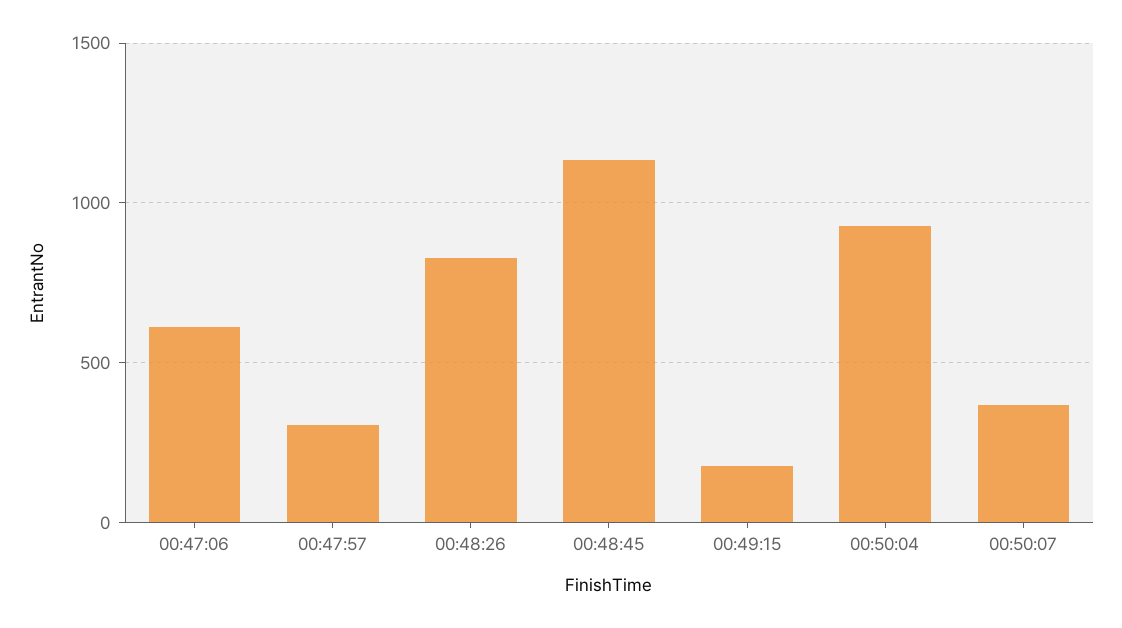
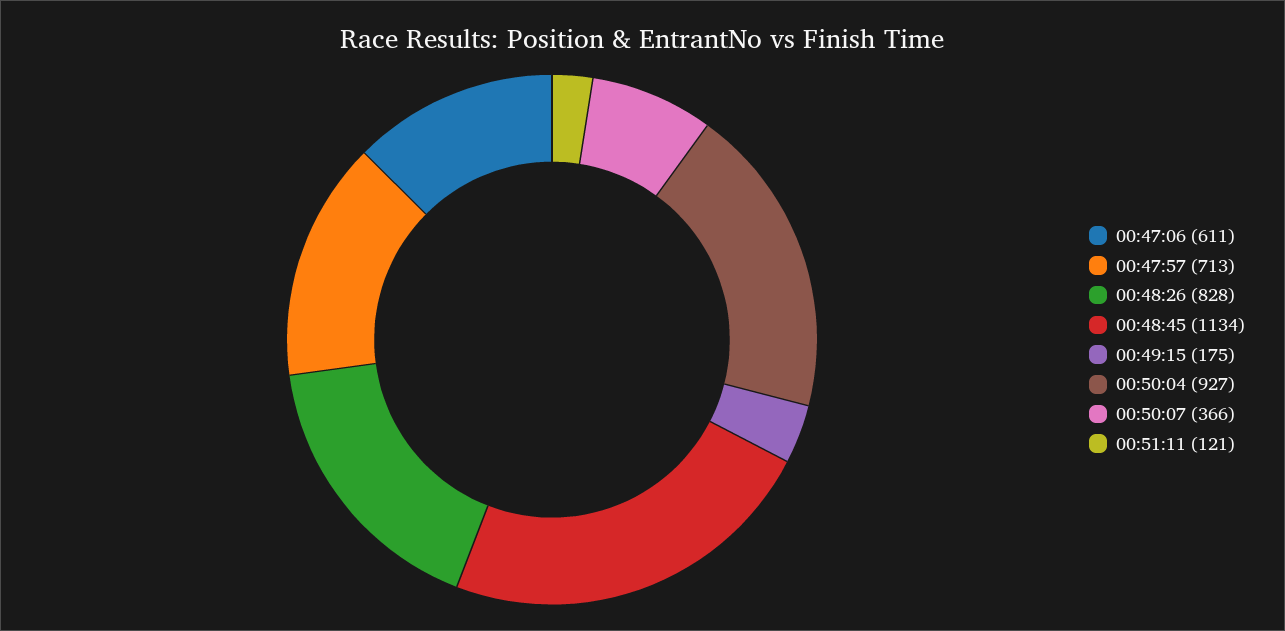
00:47:57: 300 -> 713
00:51:11: none -> 121

